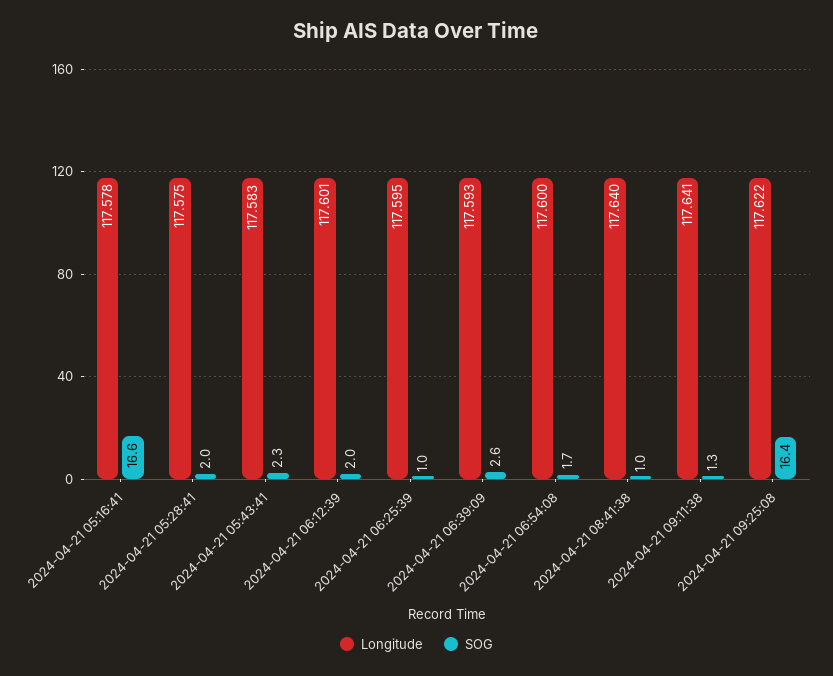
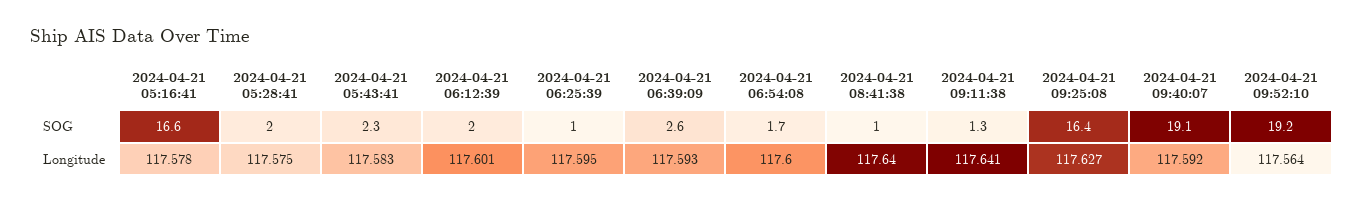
Longitude, 2024-04-21 09:25:08: 117.622 -> 117.627
SOG, 2024-04-21 09:40:07: none -> 19.1
SOG, 2024-04-21 09:52:10: none -> 19.2
Longitude, 2024-04-21 09:40:07: none -> 117.592
Longitude, 2024-04-21 09:52:10: none -> 117.564

